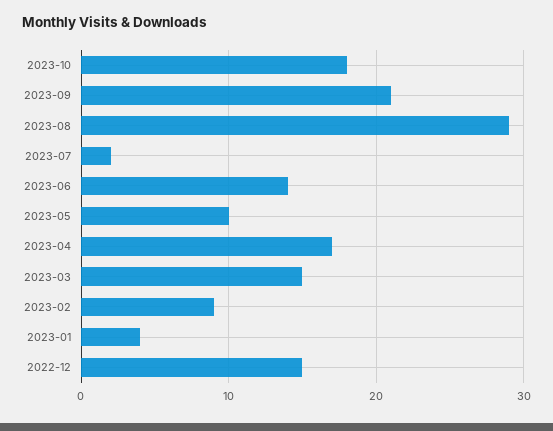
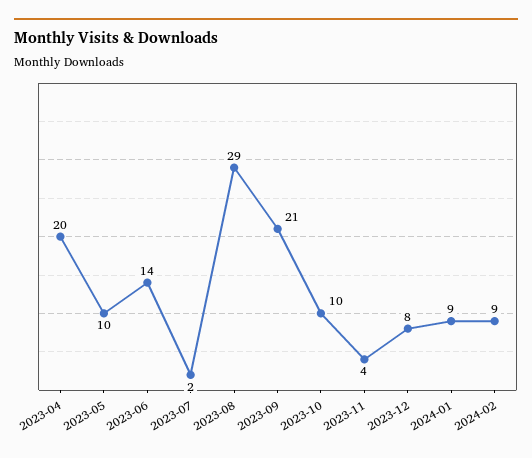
2023-10: 18 -> 10
2023-04: 17 -> 20
2023-03: 15 -> none
2023-02: 9 -> none
2023-01: 4 -> none
2022-12: 15 -> none
2023-11: none -> 4
2023-12: none -> 8
2024-01: none -> 9
2024-02: none -> 9

